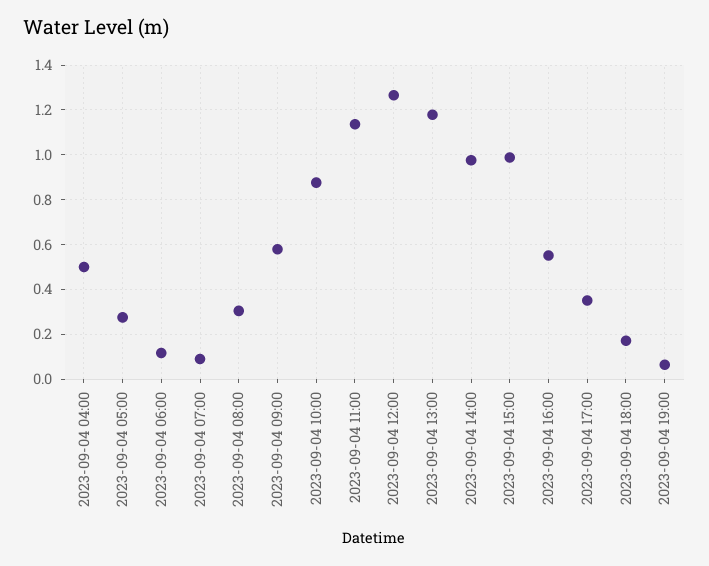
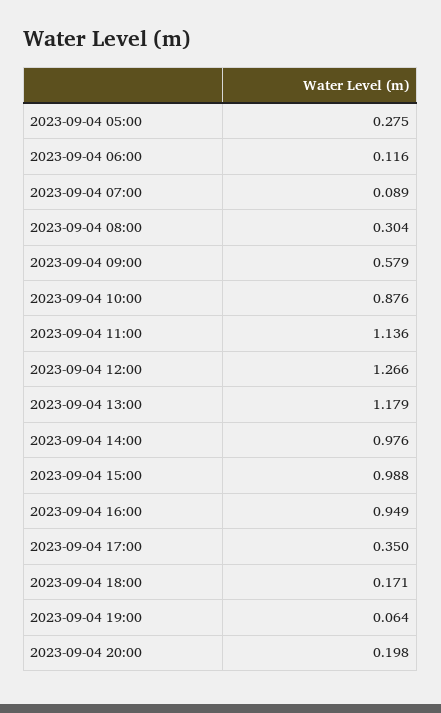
2023-09-04 04:00: 0.5 -> none
2023-09-04 16:00: 0.55 -> 0.949
2023-09-04 20:00: none -> 0.198

